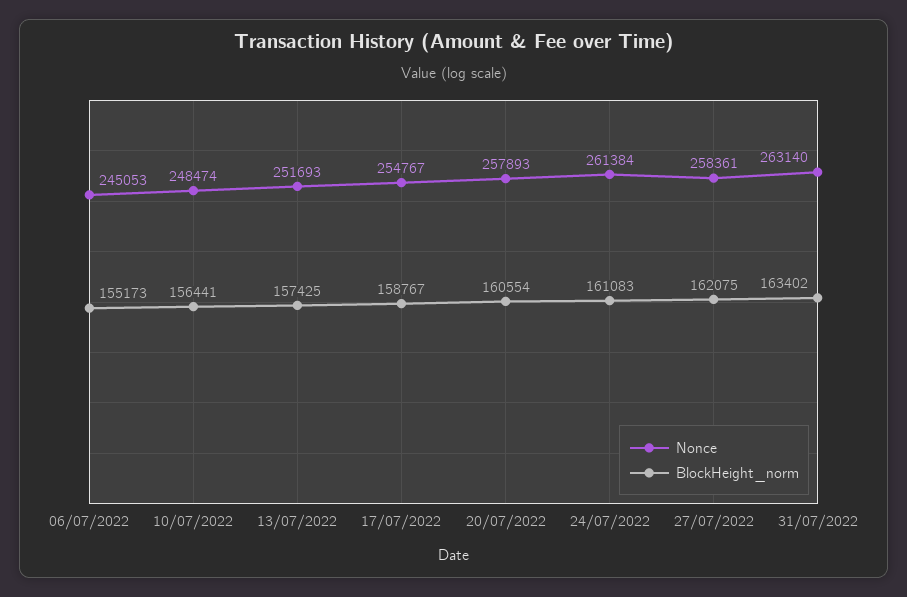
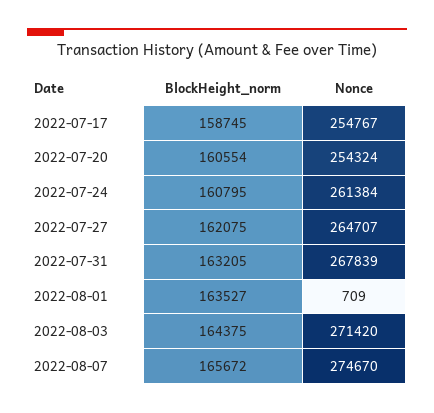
Nonce, 06/07/2022: 245053 -> none
BlockHeight_norm, 06/07/2022: 155173 -> none
Nonce, 10/07/2022: 248474 -> none
BlockHeight_norm, 10/07/2022: 156441 -> none
Nonce, 13/07/2022: 251693 -> none
BlockHeight_norm, 13/07/2022: 157425 -> none
BlockHeight_norm, 17/07/2022: 158767 -> 158745
Nonce, 20/07/2022: 257893 -> 254324
BlockHeight_norm, 24/07/2022: 161083 -> 160795
Nonce, 27/07/2022: 258361 -> 264707
Nonce, 31/07/2022: 263140 -> 267839
BlockHeight_norm, 31/07/2022: 163402 -> 163205
BlockHeight_norm, 2022-08-01: none -> 163527
Nonce, 2022-08-01: none -> 709
BlockHeight_norm, 2022-08-03: none -> 164375
Nonce, 2022-08-03: none -> 271420
BlockHeight_norm, 2022-08-07: none -> 165672
Nonce, 2022-08-07: none -> 274670

